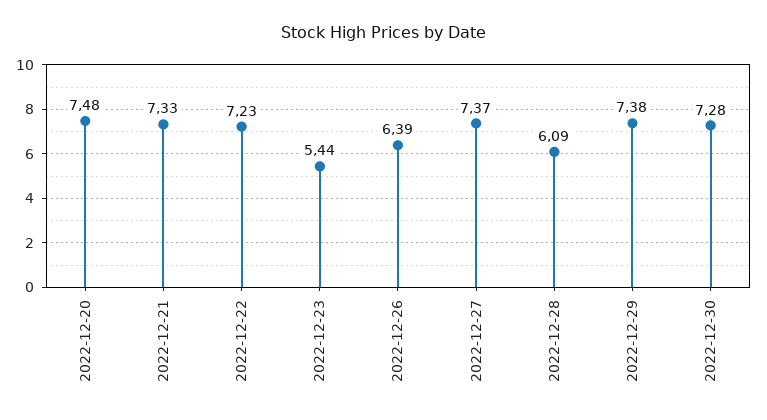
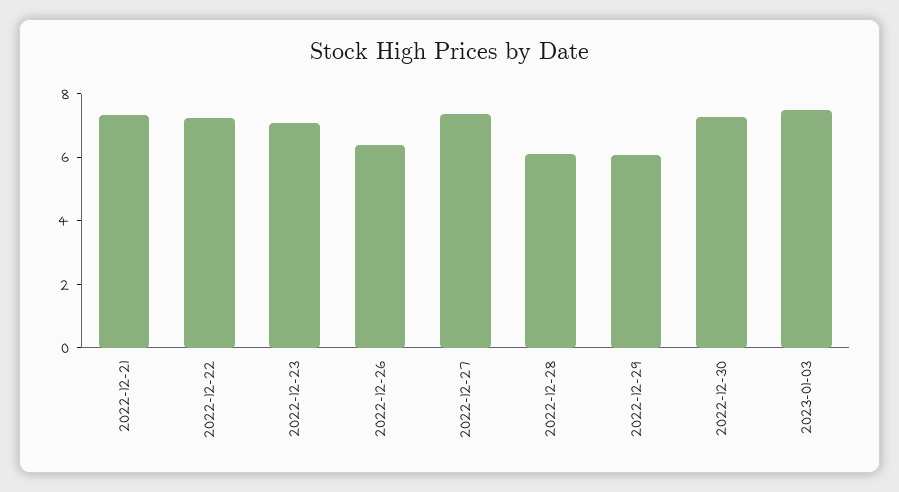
2022-12-20: 7.48 -> none
2022-12-23: 5.44 -> 7
2022-12-29: 7.38 -> 6
2023-01-03: none -> 7.5

